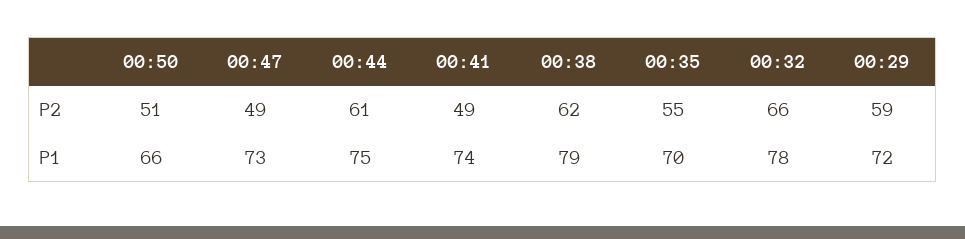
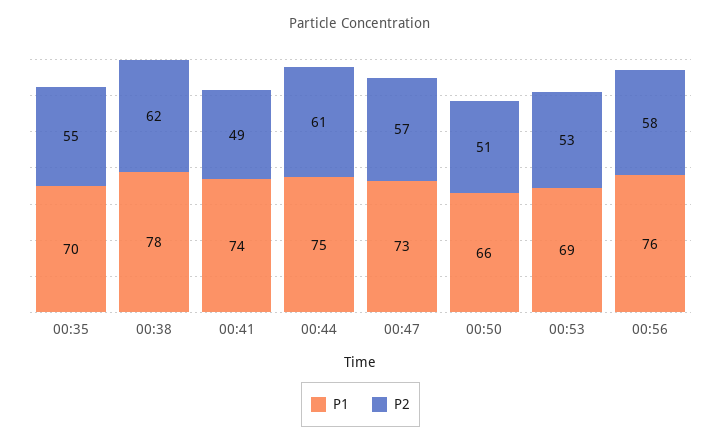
P2, 00:47: 49 -> 57
P2, 00:32: 66 -> none
P2, 00:29: 59 -> none
P1, 00:38: 79 -> 78
P1, 00:32: 78 -> none
P1, 00:29: 72 -> none
P1, 00:53: none -> 69
P2, 00:53: none -> 53
P1, 00:56: none -> 76
P2, 00:56: none -> 58

